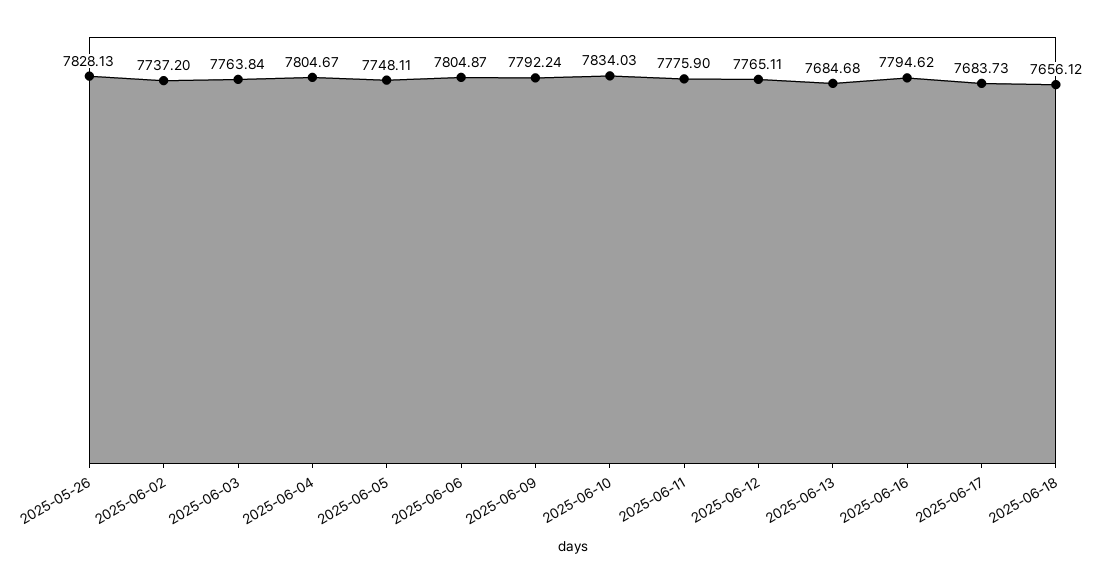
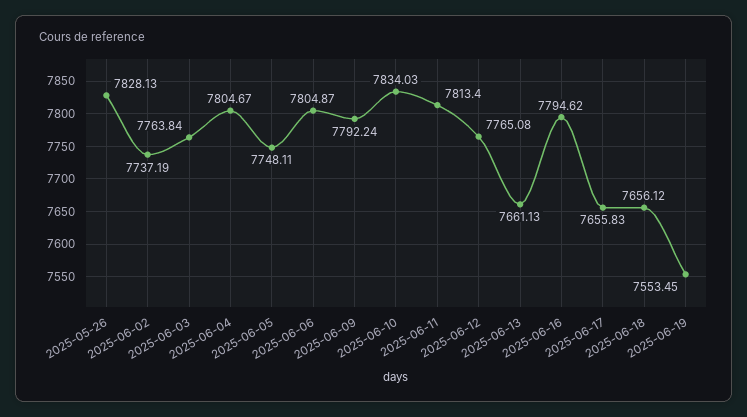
2025-06-02: 7737.2 -> 7737.19
2025-06-11: 7775.9 -> 7813.4
2025-06-12: 7765.11 -> 7765.08
2025-06-13: 7684.68 -> 7661.13
2025-06-17: 7683.73 -> 7655.83
2025-06-19: none -> 7553.45

